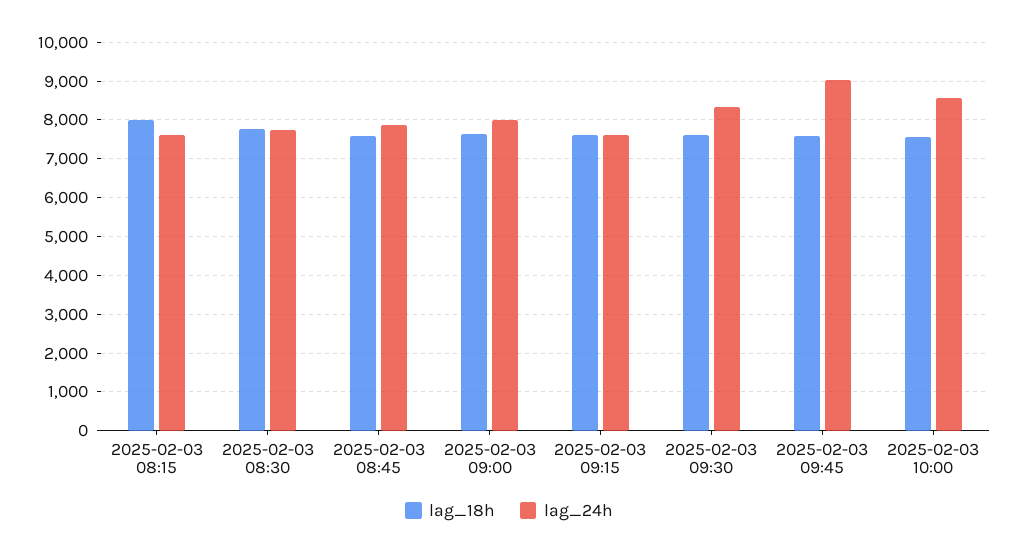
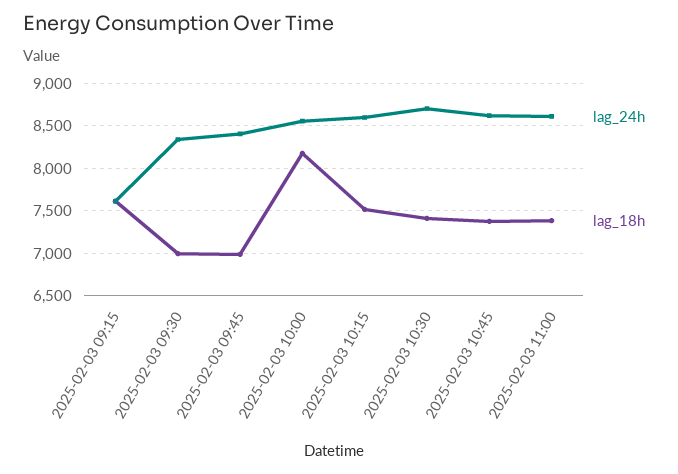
lag_18h, 2025-02-03 08:15: 8000 -> none
lag_24h, 2025-02-03 08:15: 7600 -> none
lag_18h, 2025-02-03 08:30: 7800 -> none
lag_24h, 2025-02-03 08:30: 7800 -> none
lag_18h, 2025-02-03 08:45: 7600 -> none
lag_24h, 2025-02-03 08:45: 7800 -> none
lag_18h, 2025-02-03 09:00: 7600 -> none
lag_24h, 2025-02-03 09:00: 8000 -> none
lag_18h, 2025-02-03 09:30: 7600 -> 7000
lag_18h, 2025-02-03 09:45: 7600 -> 7000
lag_24h, 2025-02-03 09:45: 9000 -> 8400
lag_18h, 2025-02-03 10:00: 7600 -> 8200
lag_24h, 2025-02-03 10:15: none -> 8600
lag_18h, 2025-02-03 10:15: none -> 7500
lag_24h, 2025-02-03 10:30: none -> 8700
lag_18h, 2025-02-03 10:30: none -> 7400
lag_24h, 2025-02-03 10:45: none -> 8600
lag_18h, 2025-02-03 10:45: none -> 7400
lag_24h, 2025-02-03 11:00: none -> 8600
lag_18h, 2025-02-03 11:00: none -> 7400

